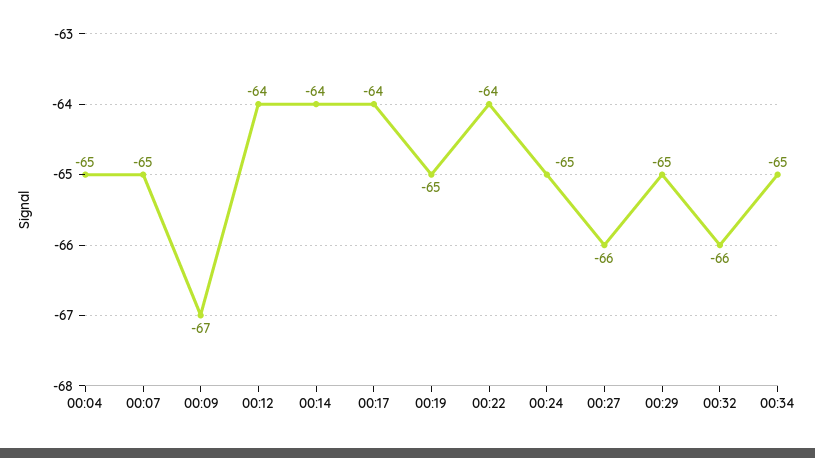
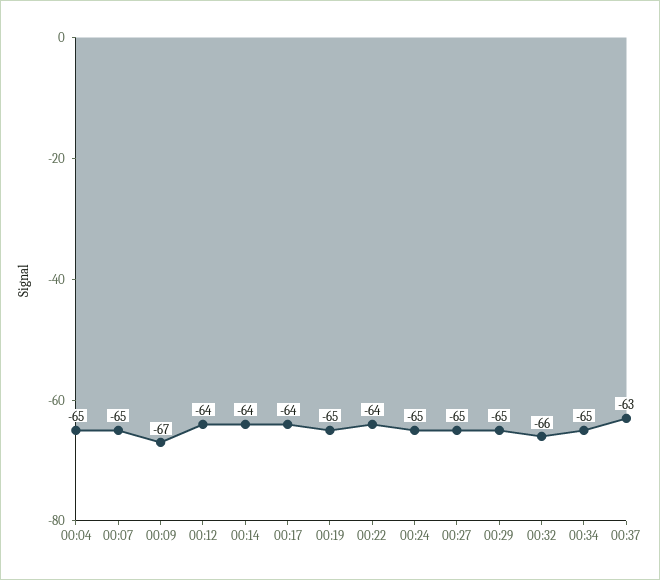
00:27: -66 -> -65
00:37: none -> -63

